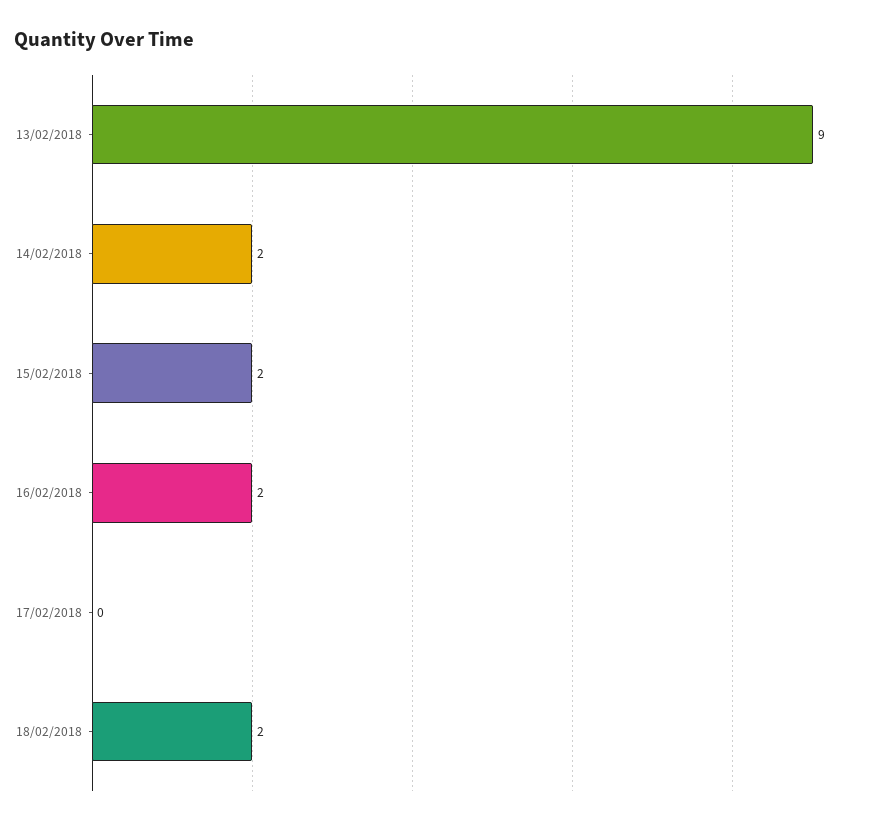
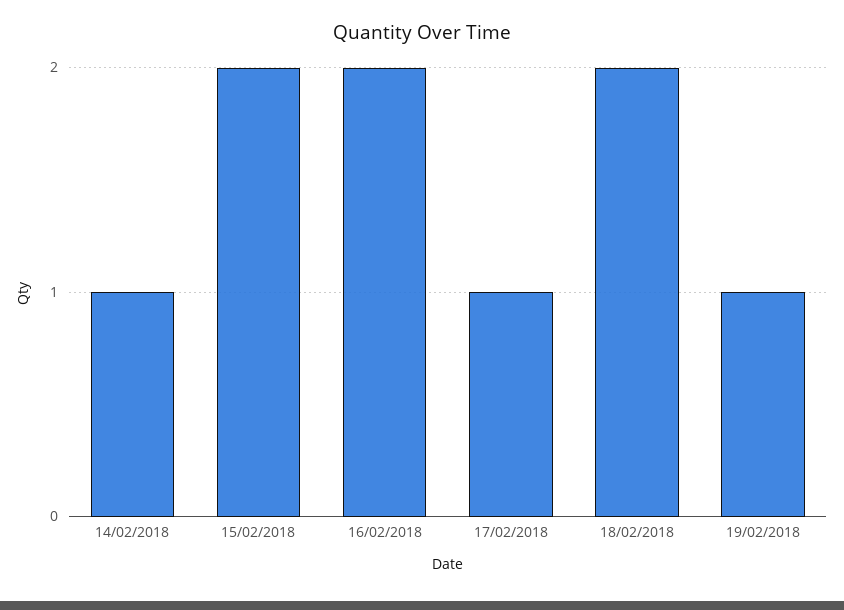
13/02/2018: 9 -> none
14/02/2018: 2 -> 1
17/02/2018: 0 -> 1
19/02/2018: none -> 1

